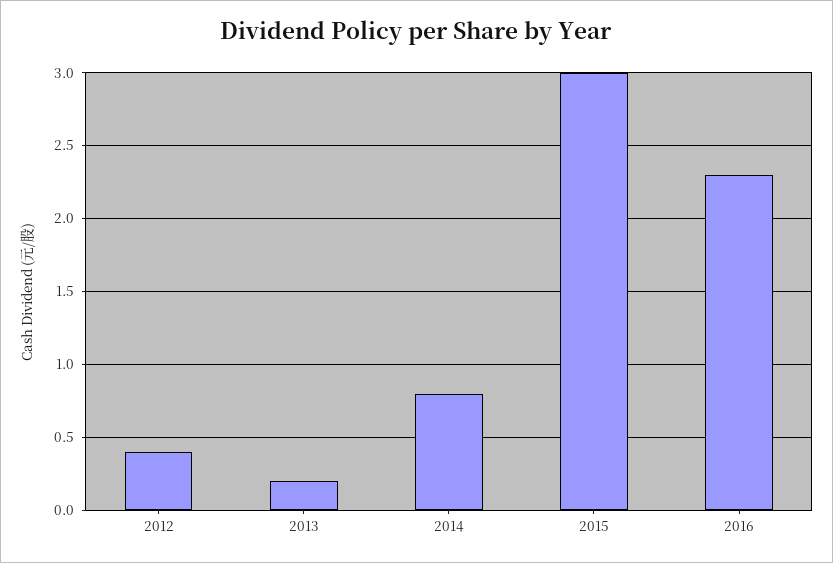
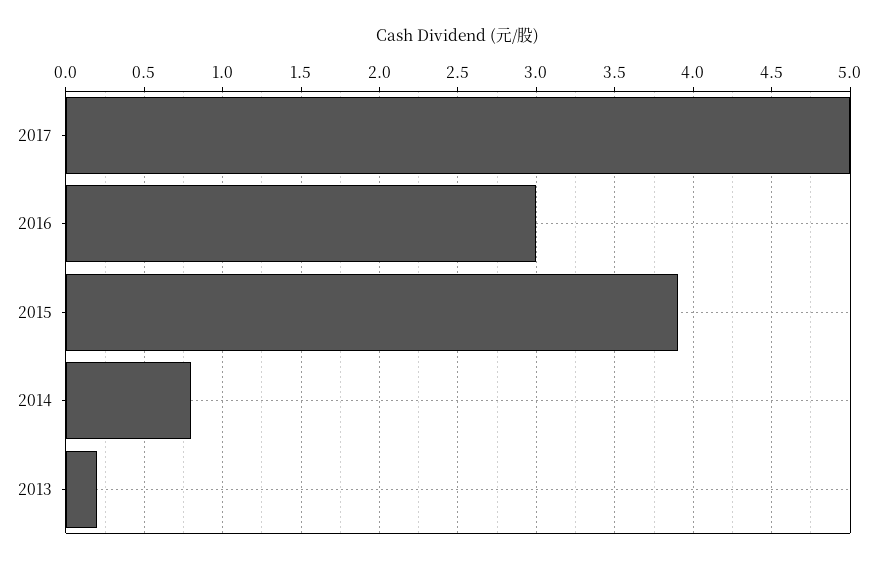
2012: 0.4 -> none
2015: 3 -> 3.9
2016: 2.3 -> 3
2017: none -> 5

